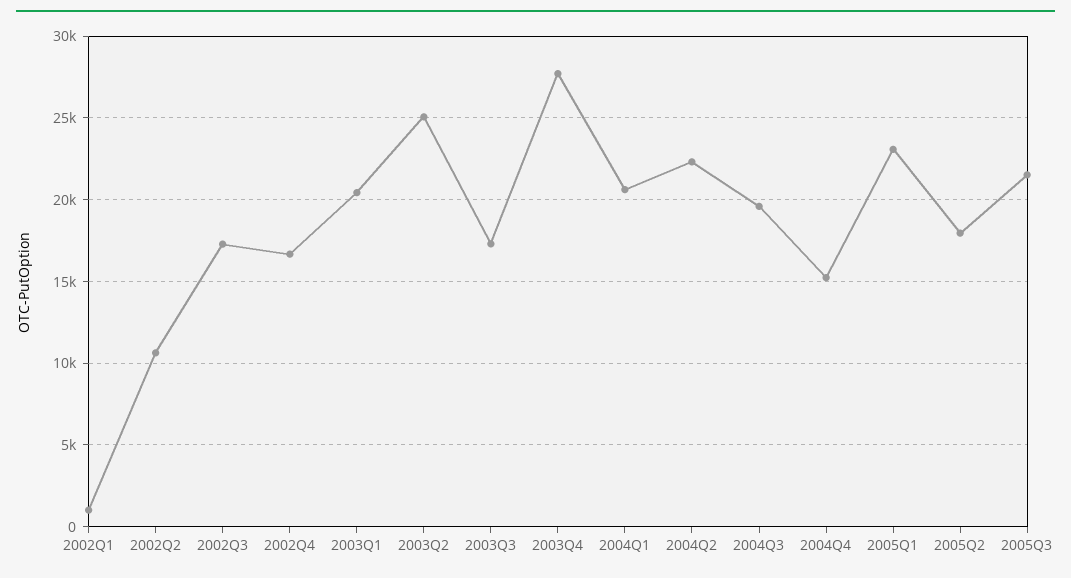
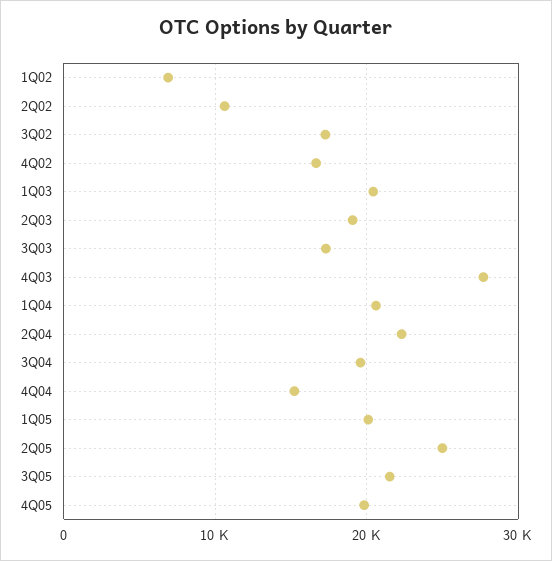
2002Q1: 1000 -> 7000
2003Q2: 25000 -> 19000
2005Q1: 23000 -> 20000
2005Q2: 18000 -> 25000
4Q05: none -> 20000

